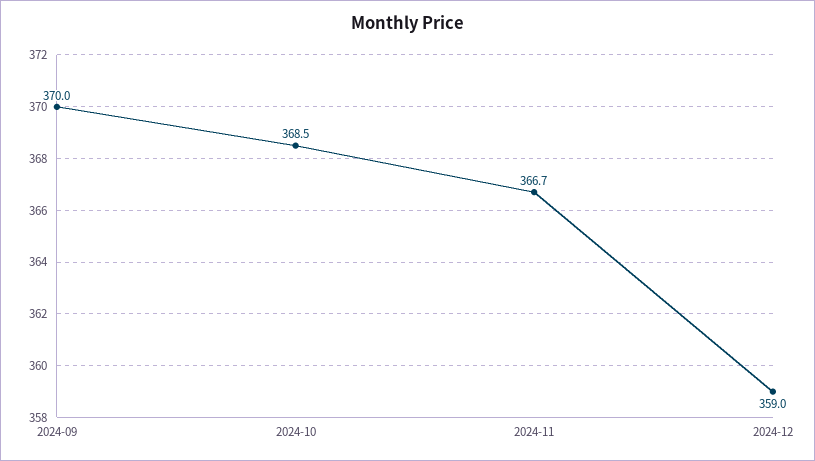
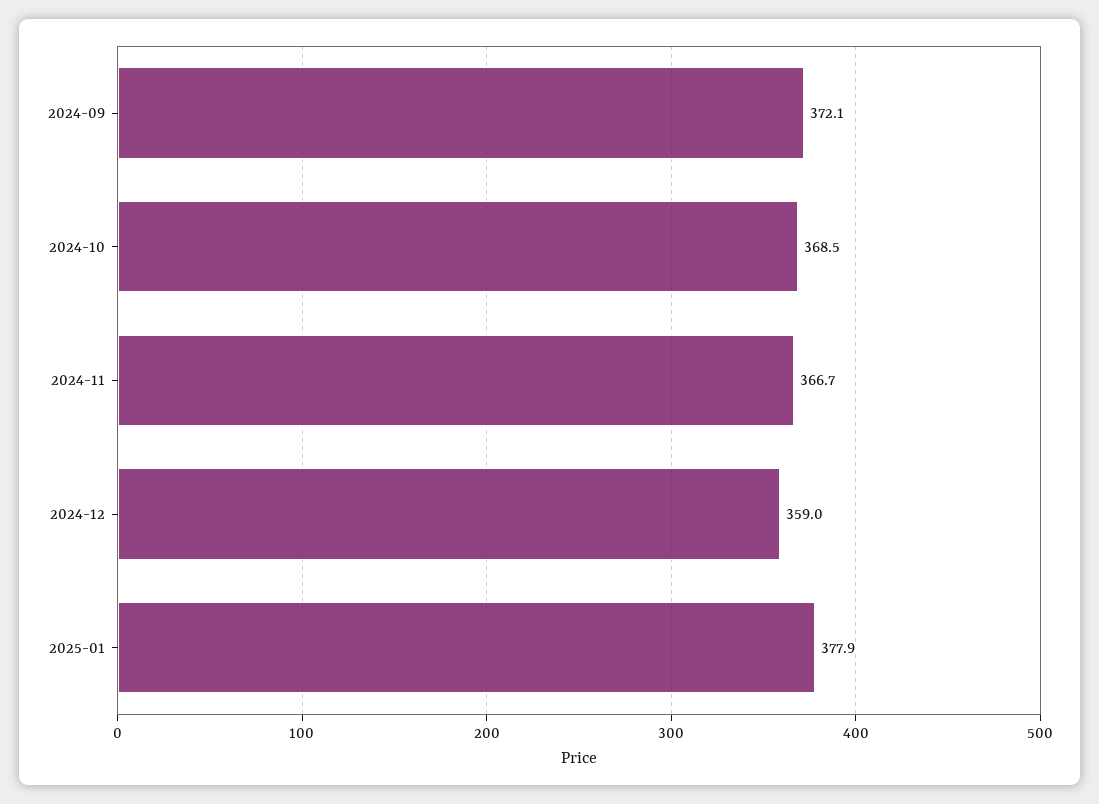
2024-09: 370 -> 372.1
2025-01: none -> 377.9

